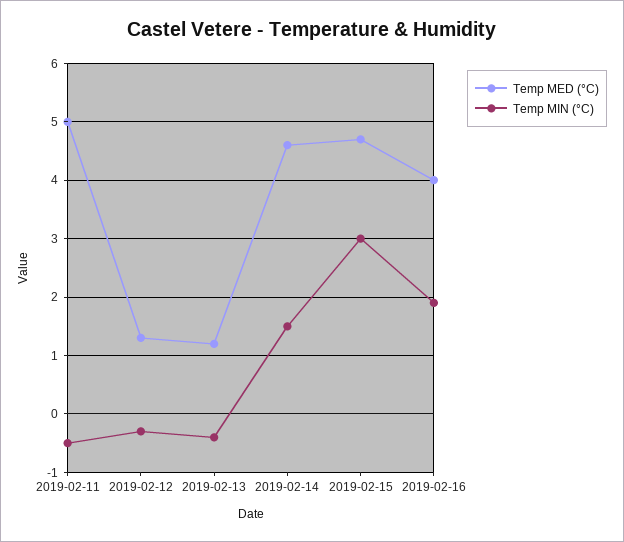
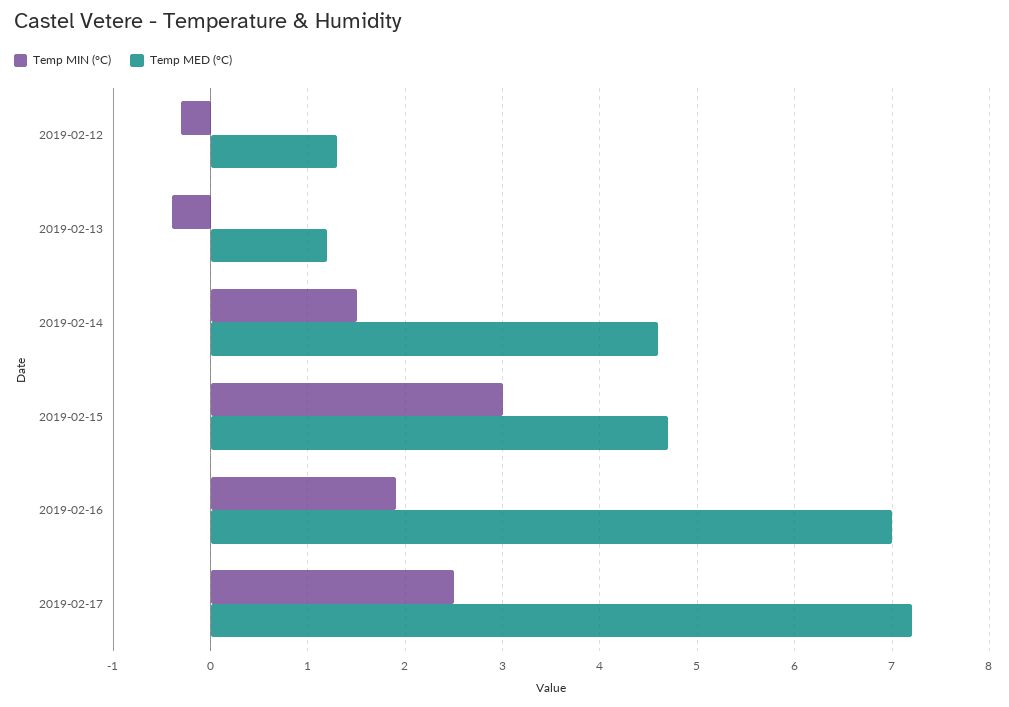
Temp MED (°C), 2019-02-11: 5 -> none
Temp MIN (°C), 2019-02-11: -0.5 -> none
Temp MED (°C), 2019-02-16: 4 -> 7
Temp MIN (°C), 2019-02-17: none -> 2.5
Temp MED (°C), 2019-02-17: none -> 7.2

